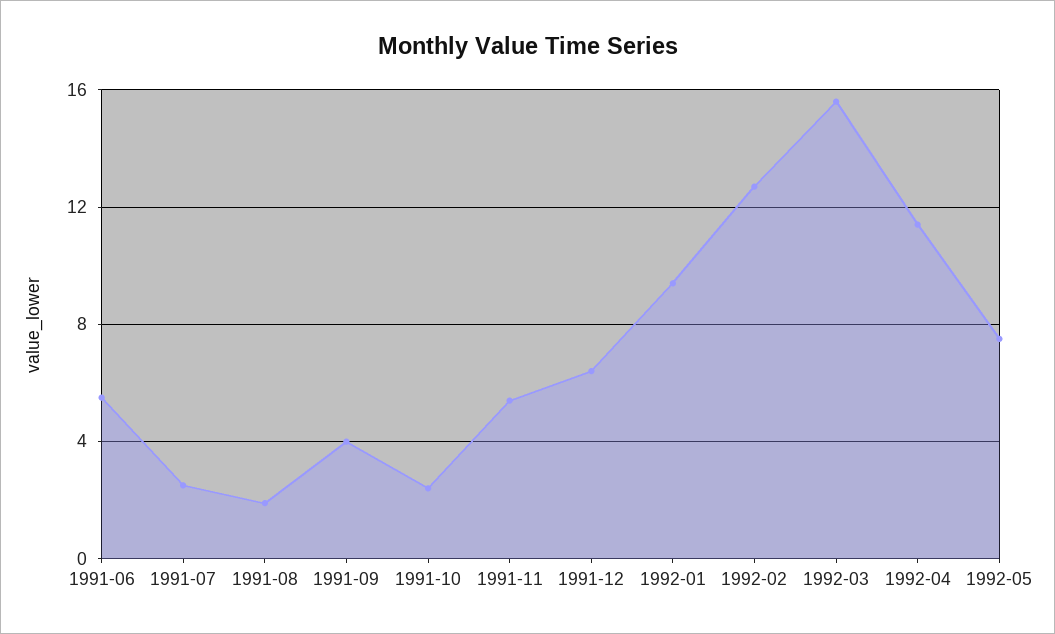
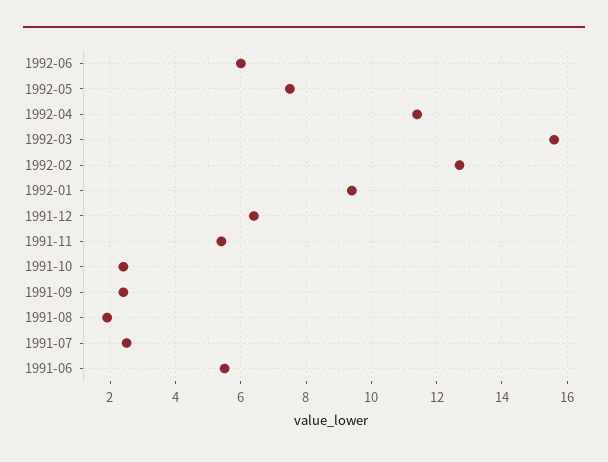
1991-09: 4 -> 2.5
1992-06: none -> 6

